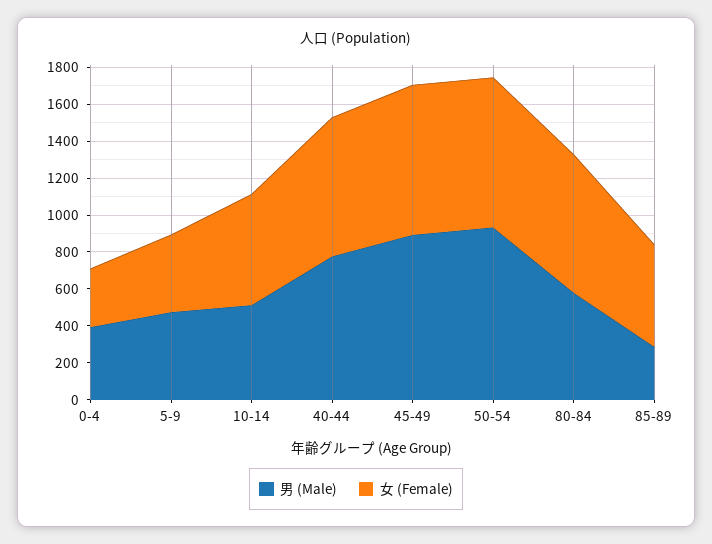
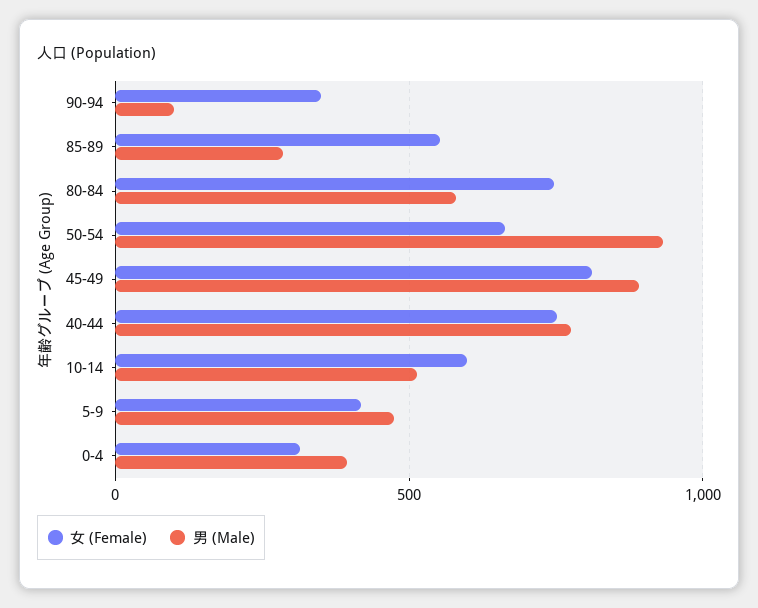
女 (Female), 50-54: 800 -> 650
女 (Female), 90-94: none -> 350
男 (Male), 90-94: none -> 100

